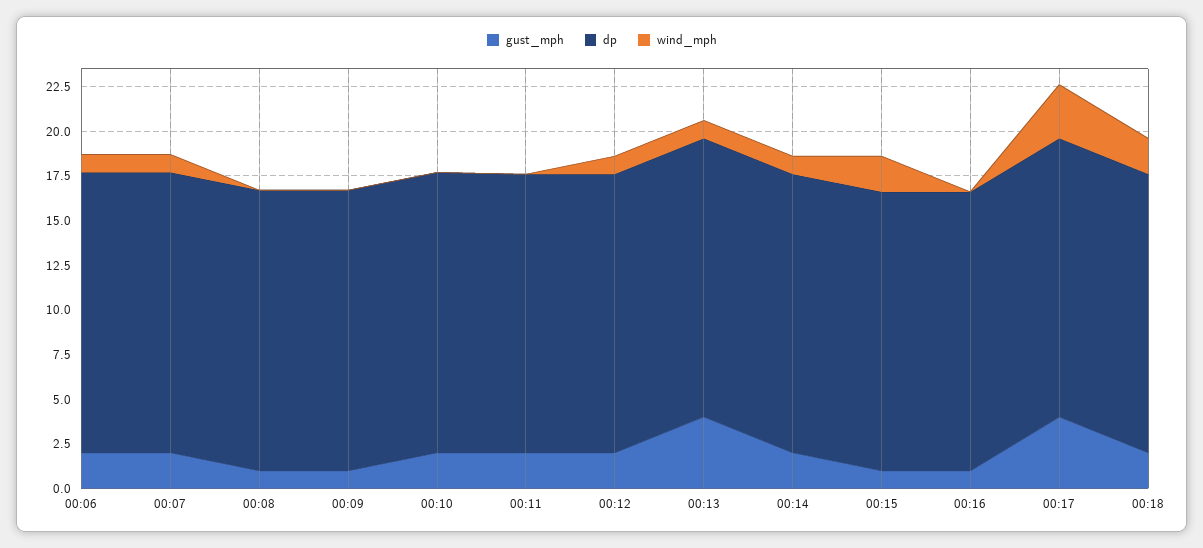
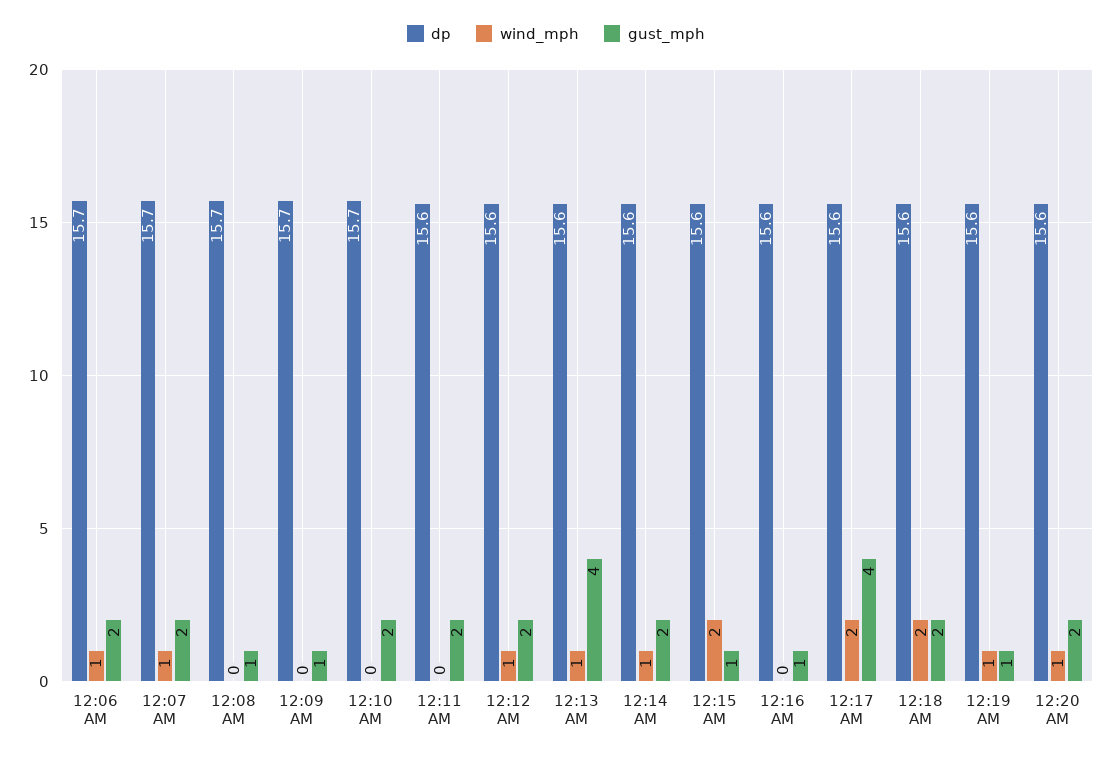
wind_mph, 00:17: 3 -> 2
dp, 12:19 AM: none -> 15.6
wind_mph, 12:19 AM: none -> 1
gust_mph, 12:19 AM: none -> 1
dp, 12:20 AM: none -> 15.6
wind_mph, 12:20 AM: none -> 1
gust_mph, 12:20 AM: none -> 2

